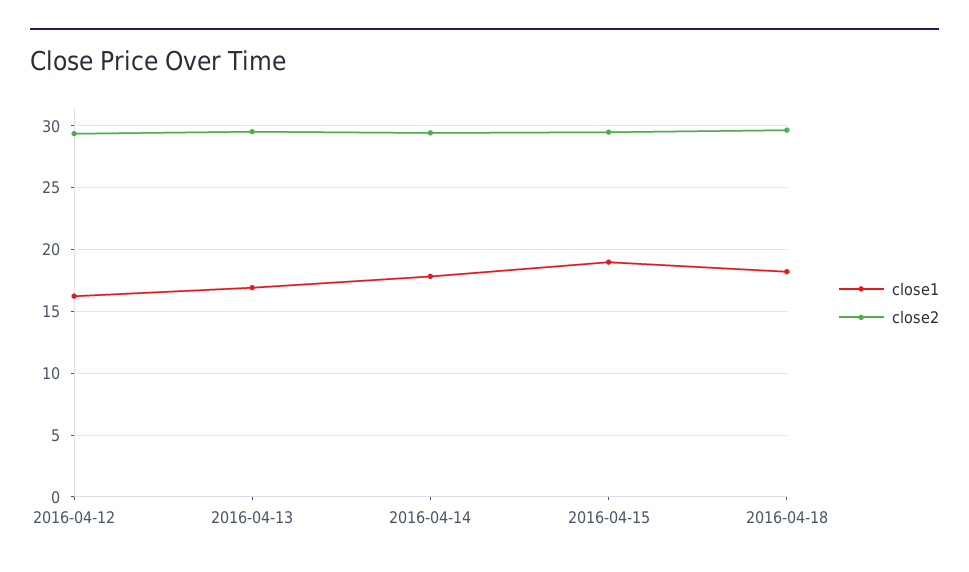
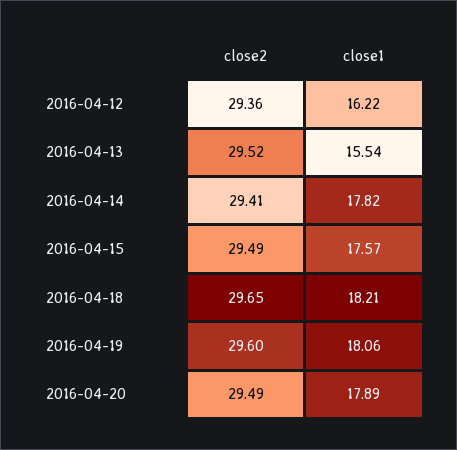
close1, 2016-04-13: 17 -> 15.54
close1, 2016-04-15: 19 -> 17.57
close2, 2016-04-19: none -> 29.6
close1, 2016-04-19: none -> 18.06
close2, 2016-04-20: none -> 29.49
close1, 2016-04-20: none -> 17.89

